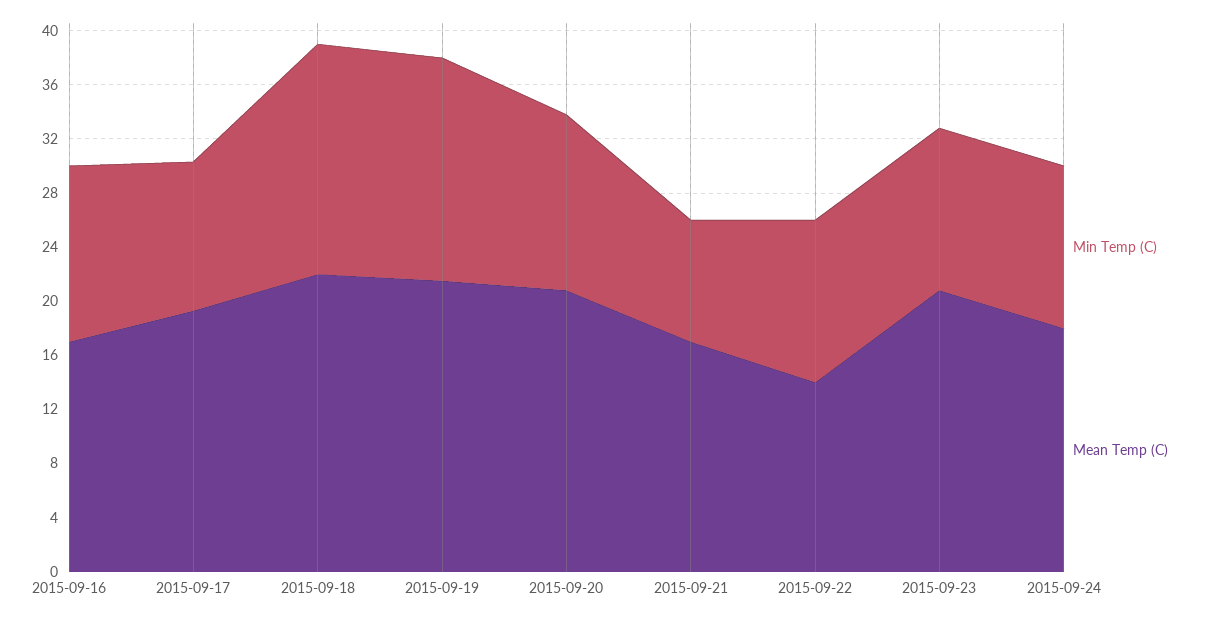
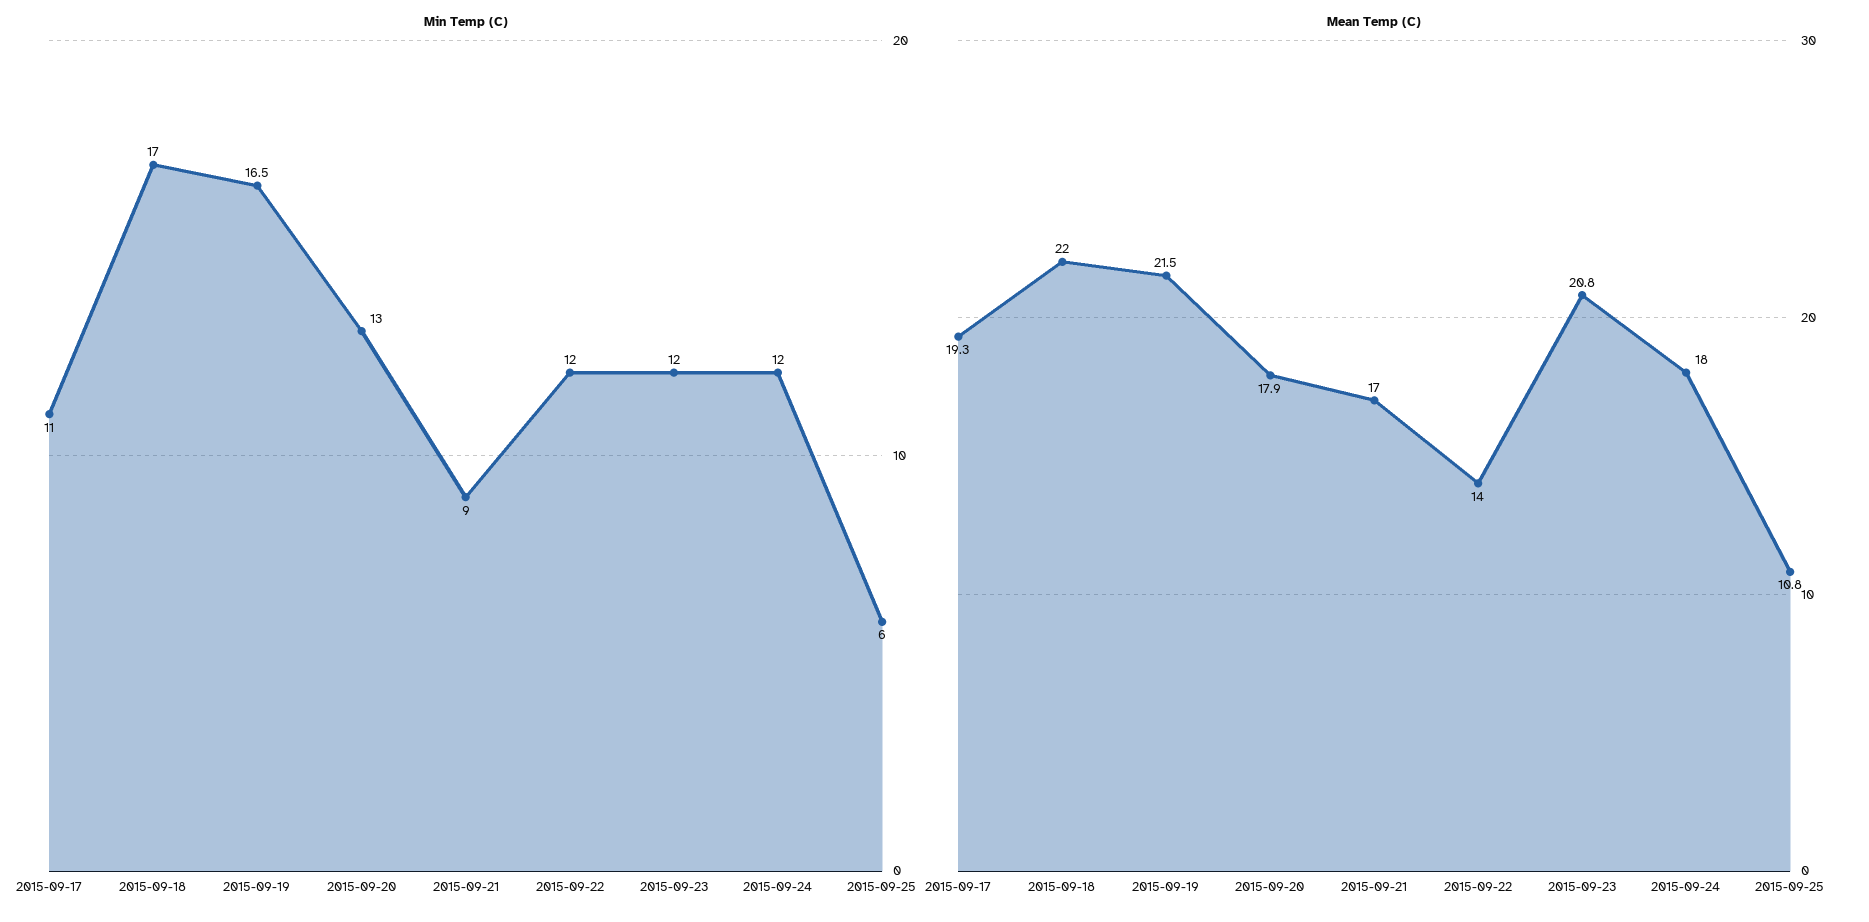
Min Temp (C), 2015-09-16: 13 -> none
Mean Temp (C), 2015-09-16: 17 -> none
Mean Temp (C), 2015-09-20: 21 -> 17.9
Min Temp (C), 2015-09-25: none -> 6
Mean Temp (C), 2015-09-25: none -> 10.8

